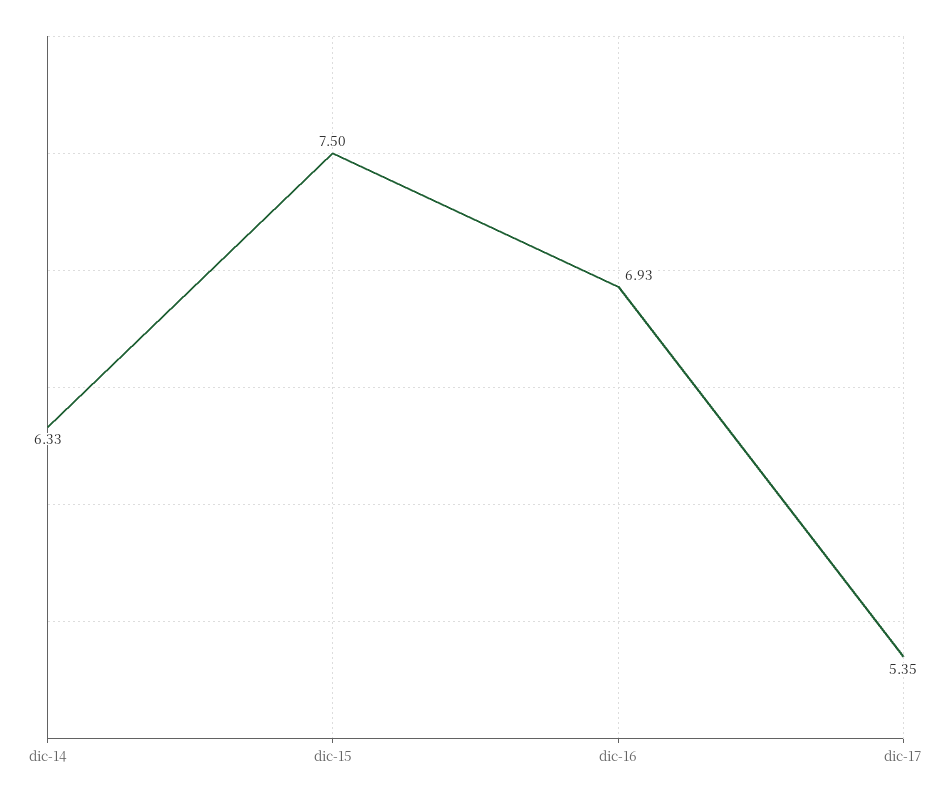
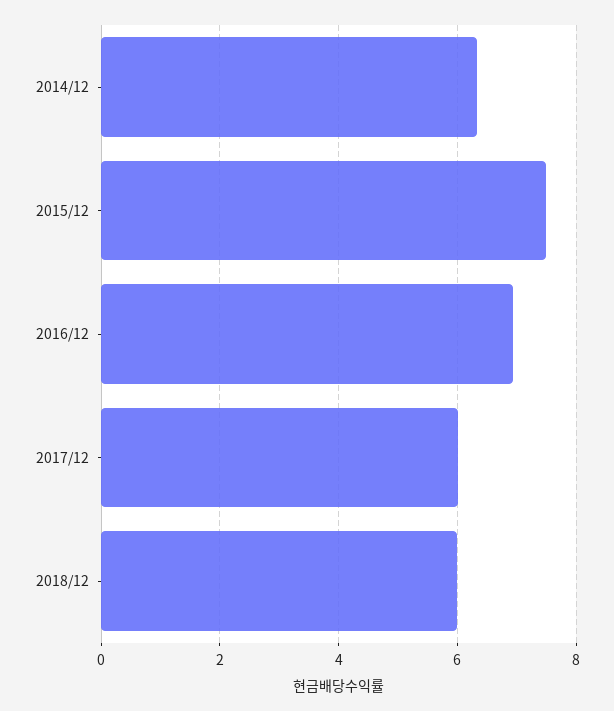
dic-17: 5.35 -> 6
2018/12: none -> 6

